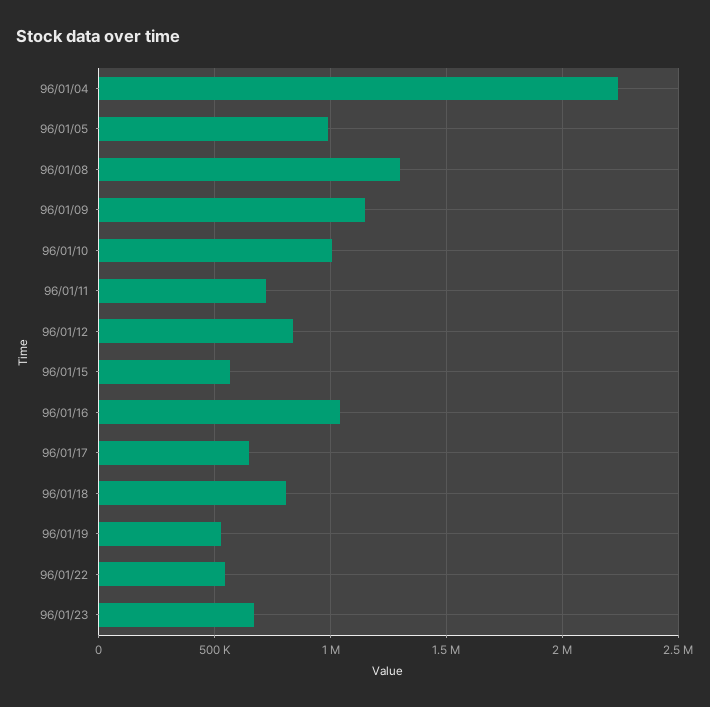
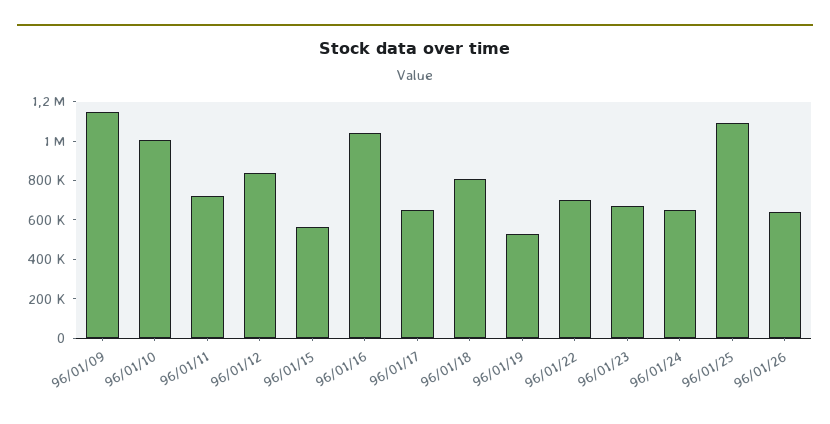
96/01/04: 2250000 -> none
96/01/05: 1000000 -> none
96/01/08: 1300000 -> none
96/01/22: 550000 -> 700000
96/01/24: none -> 650000
96/01/25: none -> 1100000
96/01/26: none -> 650000

